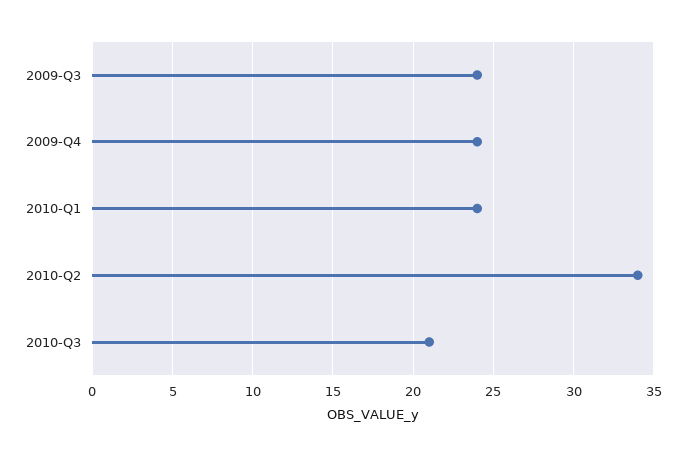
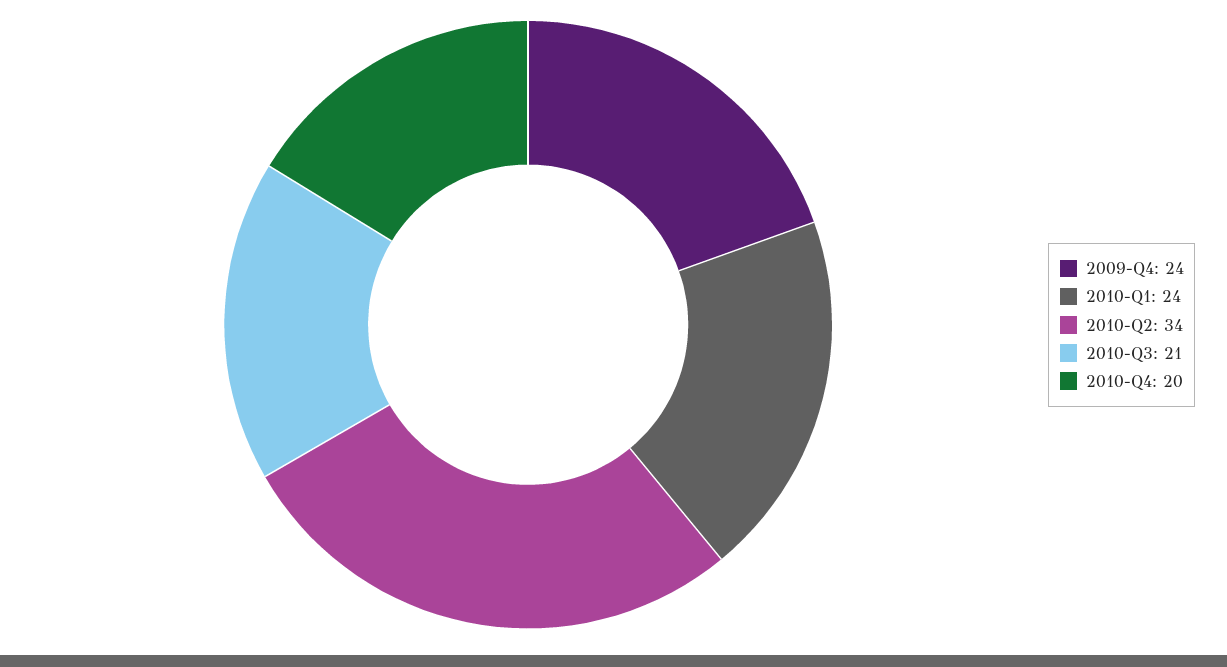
2009-Q3: 24 -> none
2010-Q4: none -> 20

